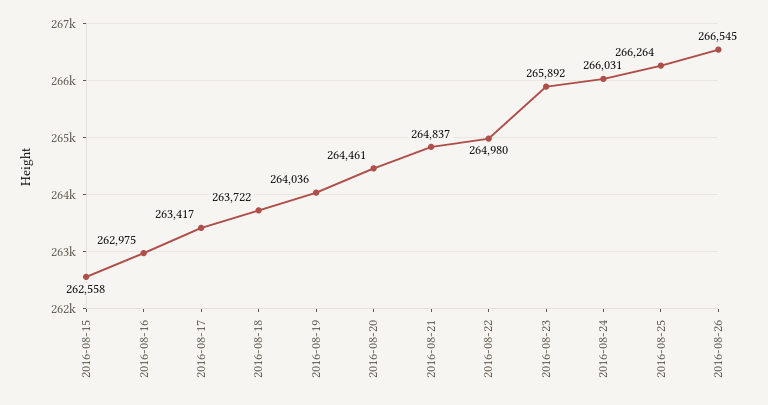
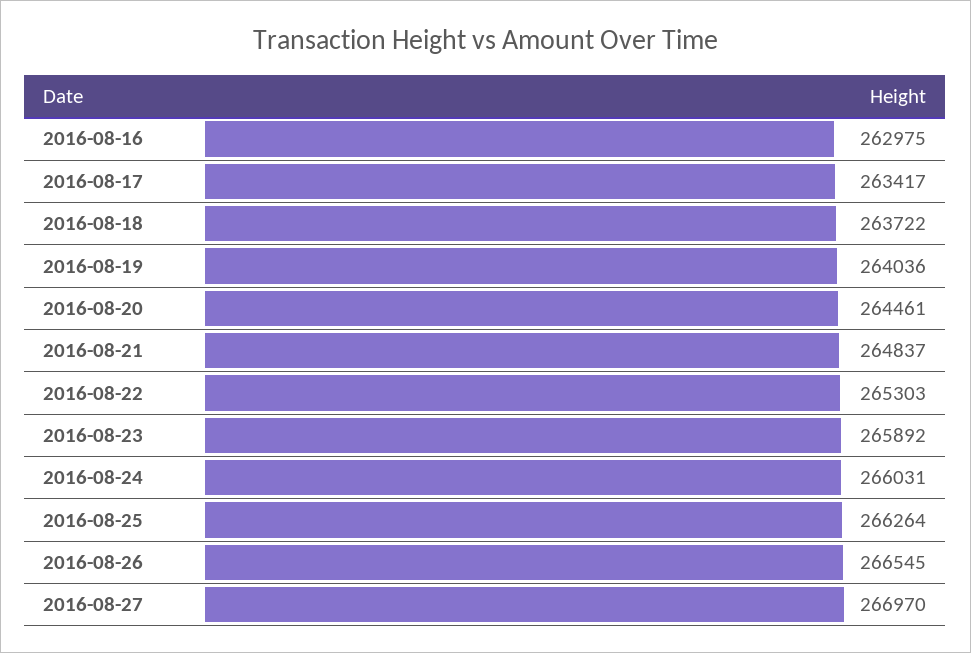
2016-08-15: 262558 -> none
2016-08-22: 264980 -> 265303
2016-08-27: none -> 266970

